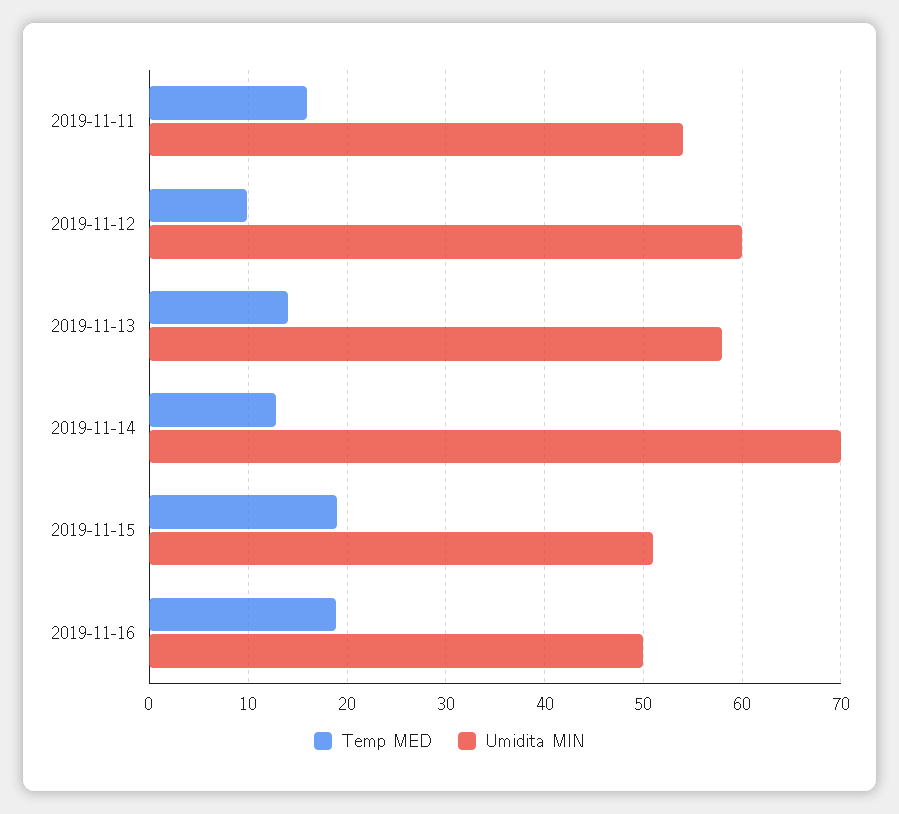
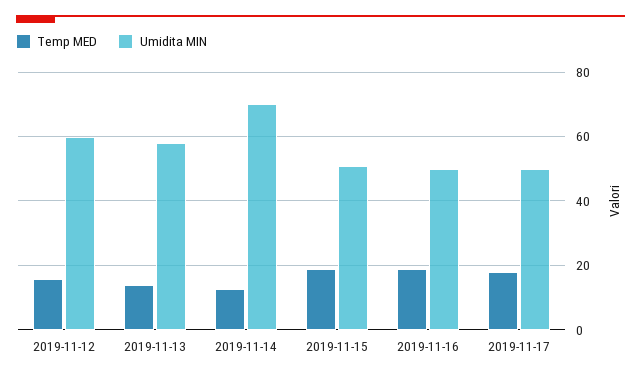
Temp MED, 2019-11-11: 16 -> none
Umidita MIN, 2019-11-11: 54 -> none
Temp MED, 2019-11-12: 10 -> 16
Temp MED, 2019-11-17: none -> 18
Umidita MIN, 2019-11-17: none -> 50

